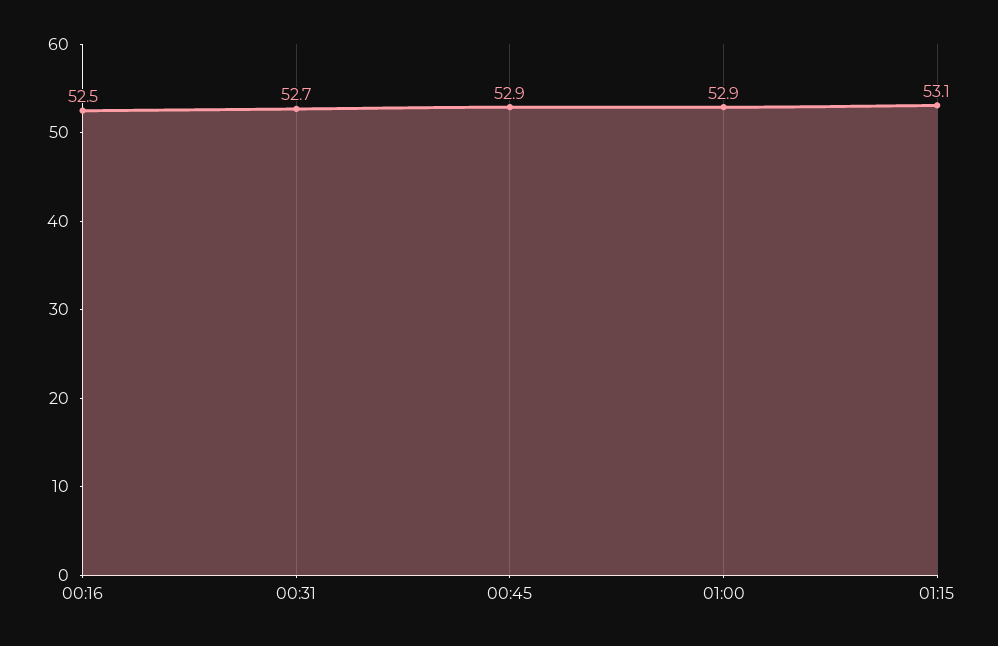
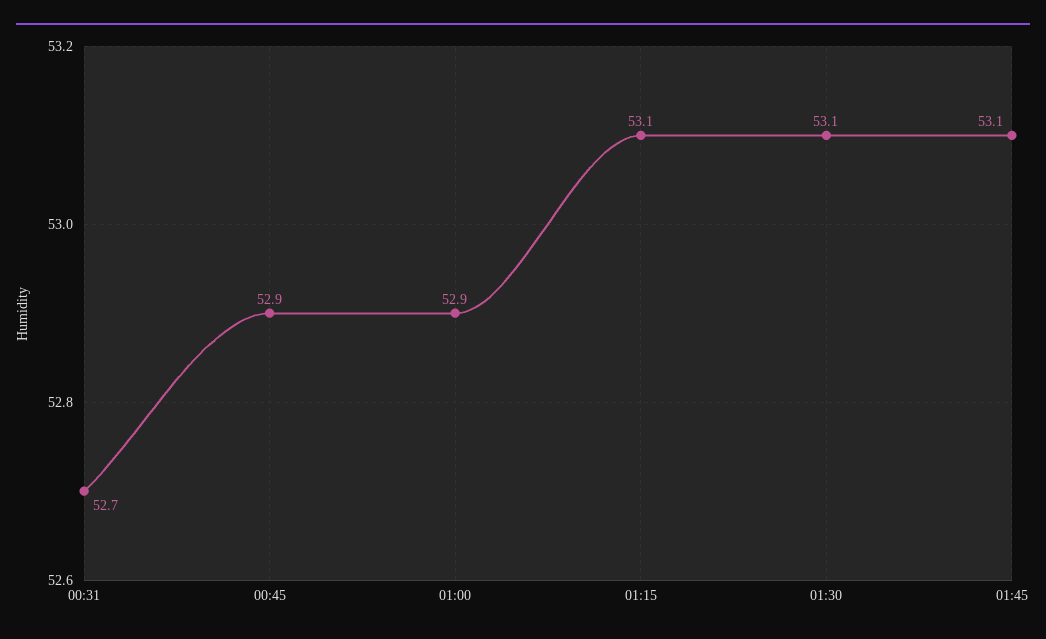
00:16: 52.5 -> none
01:30: none -> 53.1
01:45: none -> 53.1

